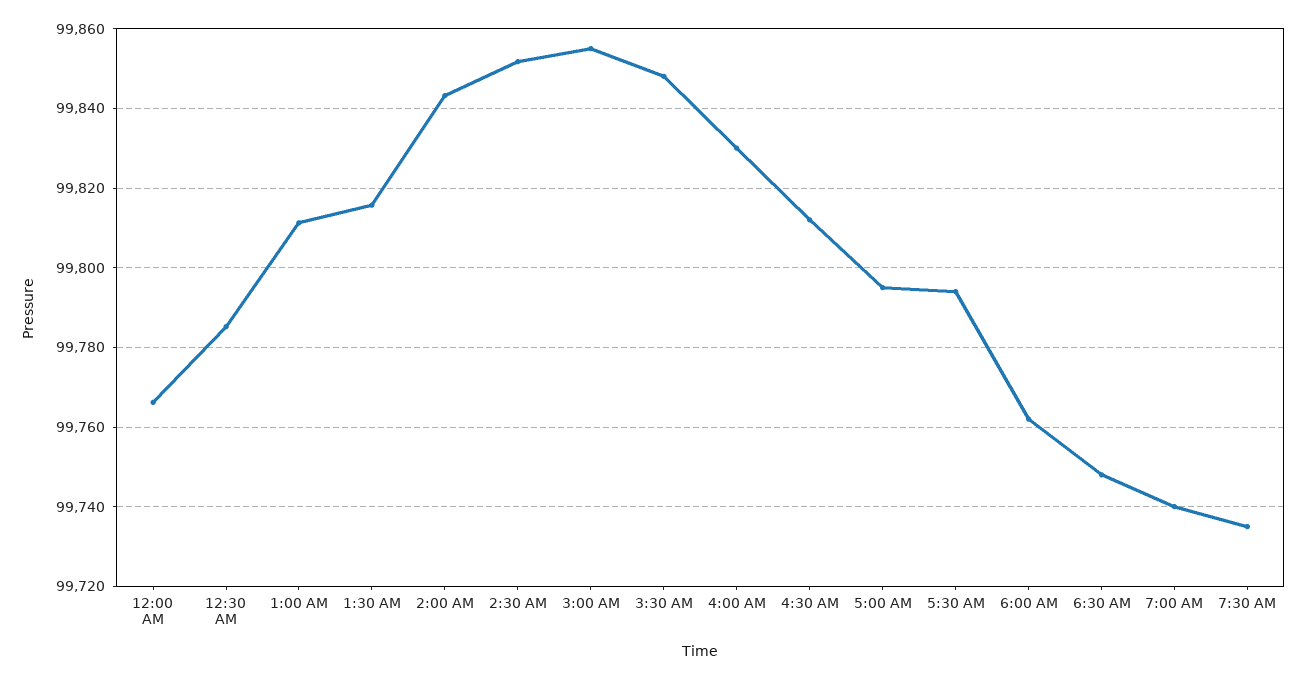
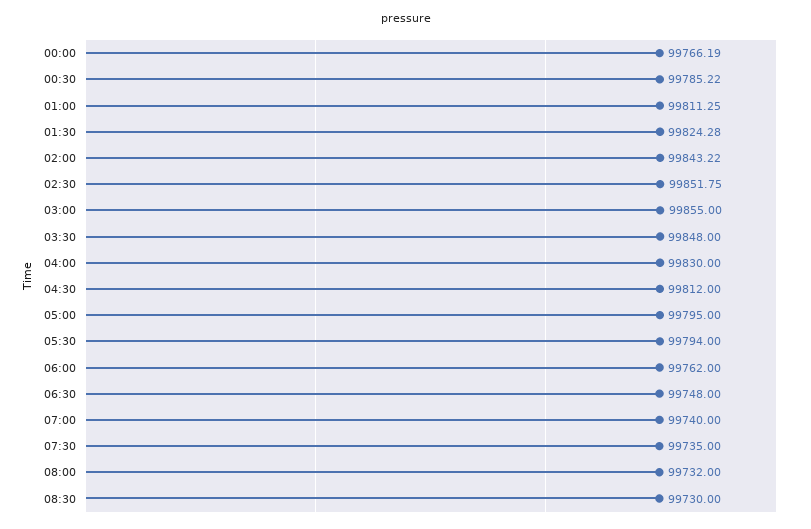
1:30 AM: 99816 -> 99824.28
08:00: none -> 99732
08:30: none -> 99730

